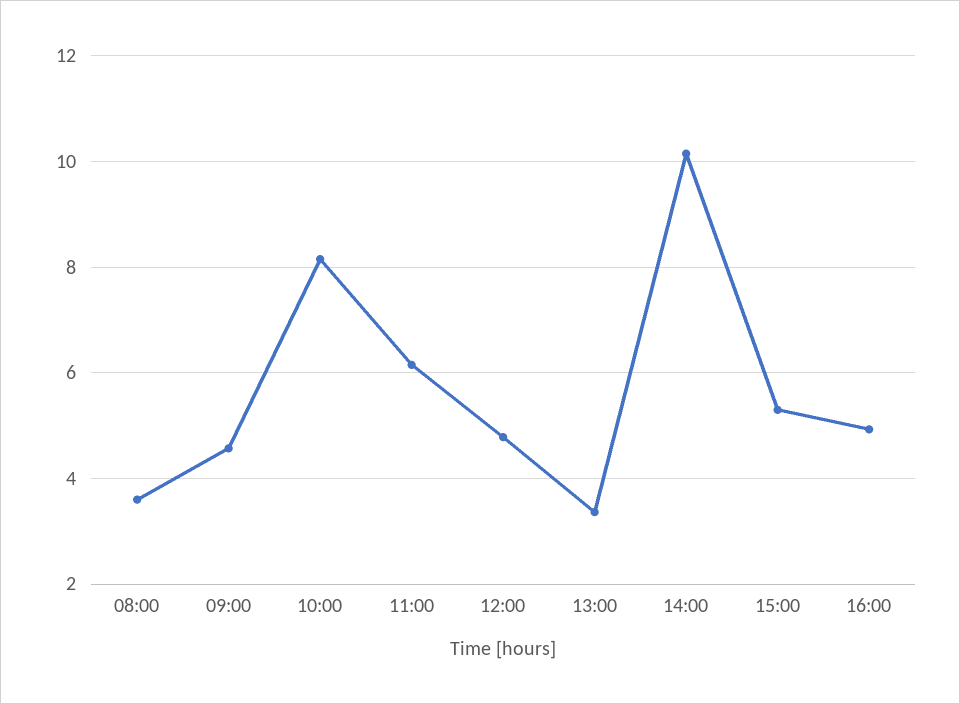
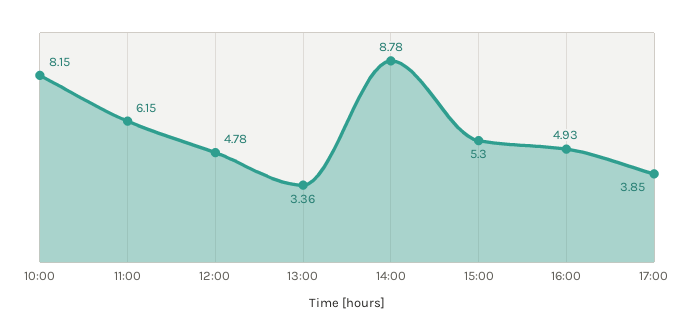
08:00: 3.6 -> none
09:00: 4.6 -> none
14:00: 10.2 -> 8.78
17:00: none -> 3.85

